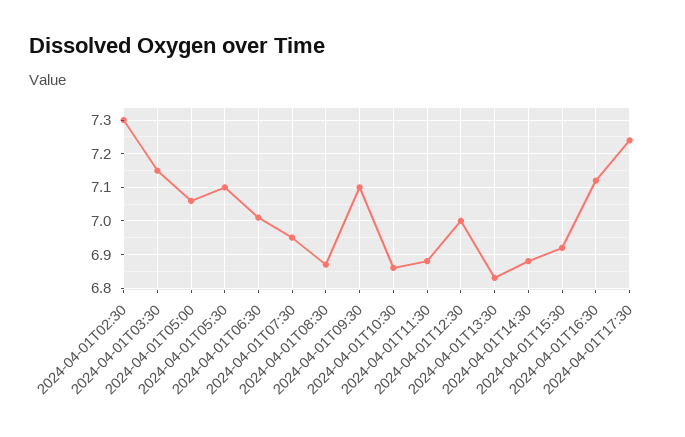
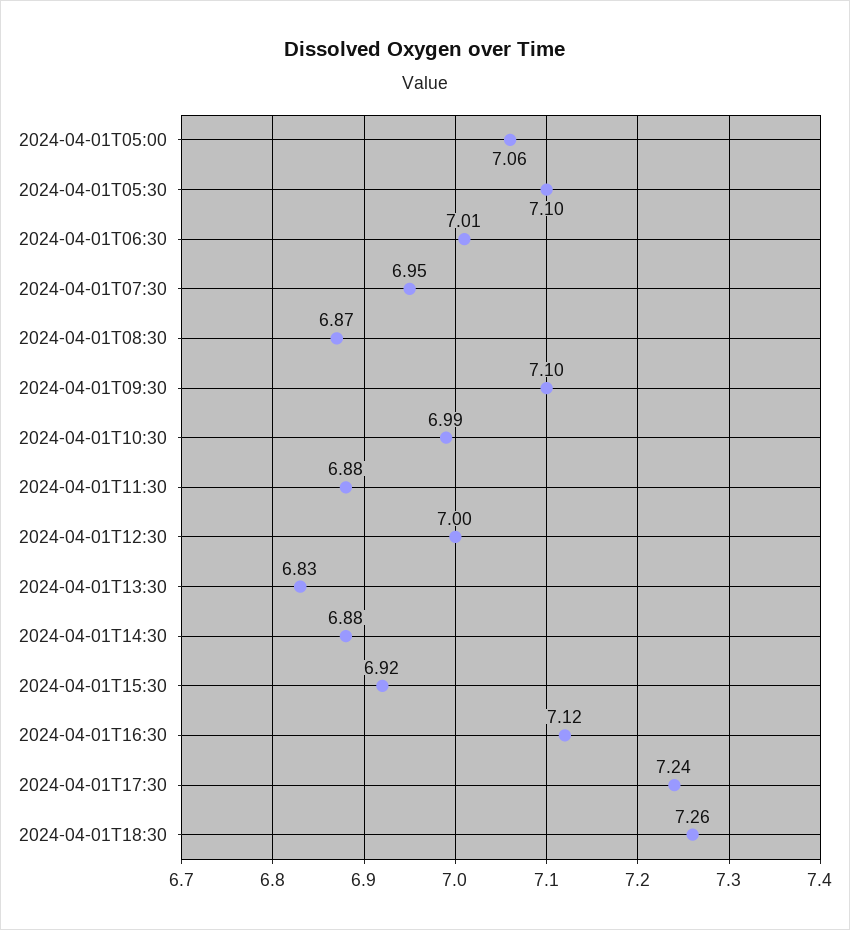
2024-04-01T02:30: 7.3 -> none
2024-04-01T03:30: 7.15 -> none
2024-04-01T10:30: 6.85 -> 6.99
2024-04-01T18:30: none -> 7.26

